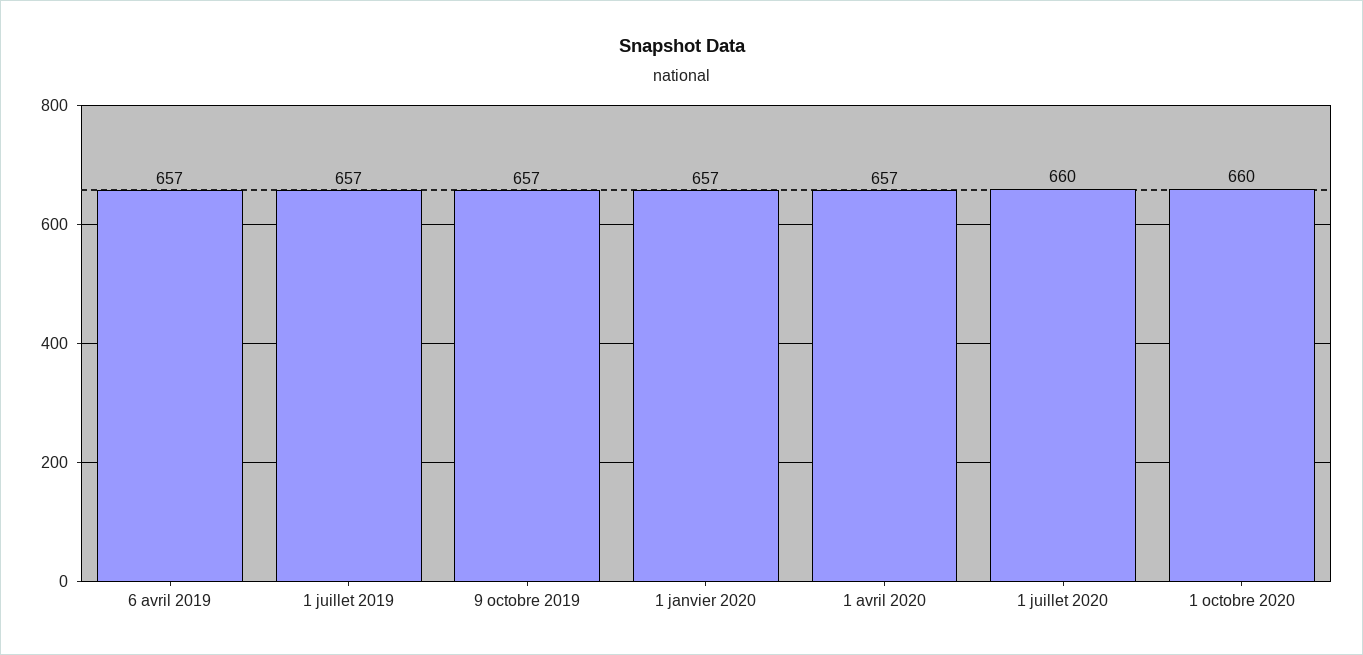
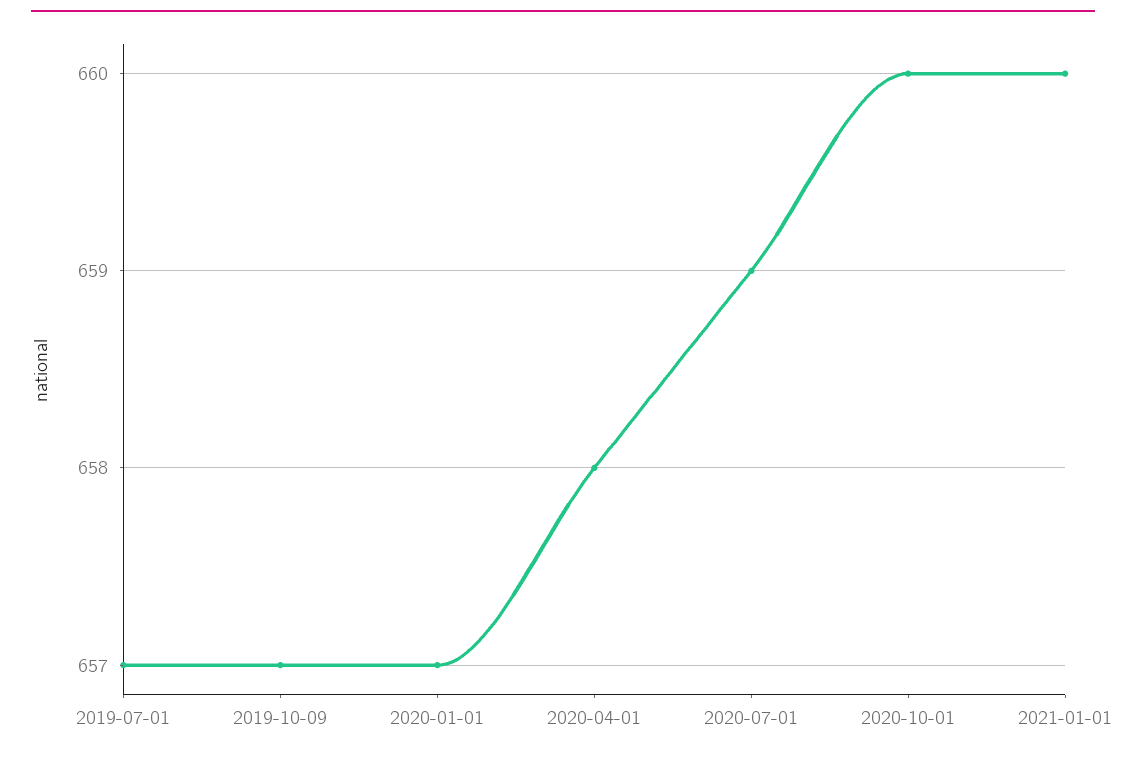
6 avril 2019: 657 -> none
1 avril 2020: 657 -> 658
1 juillet 2020: 660 -> 659
2021-01-01: none -> 660

